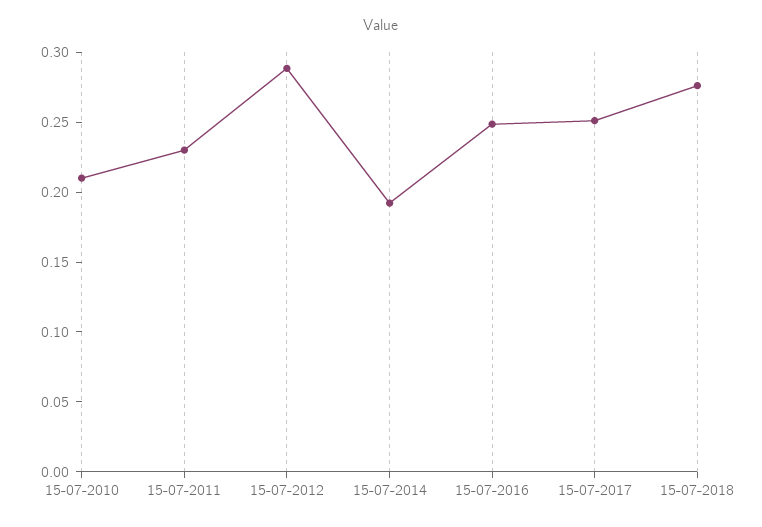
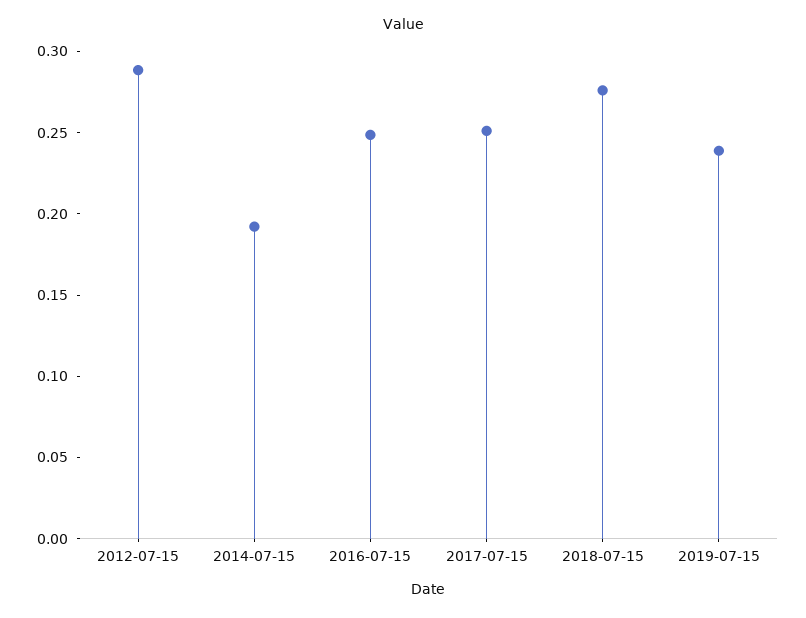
15-07-2010: 0.21 -> none
15-07-2011: 0.23 -> none
2019-07-15: none -> 0.24

